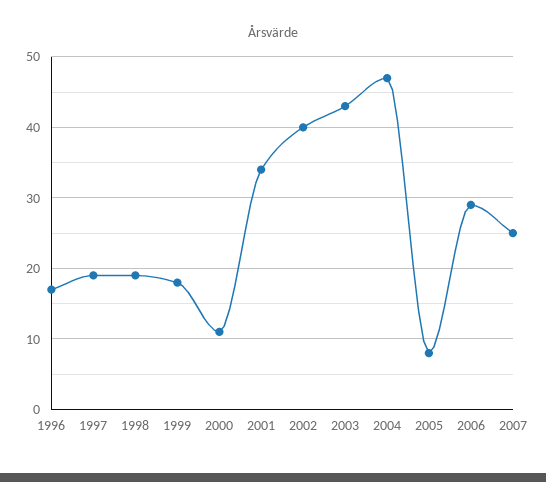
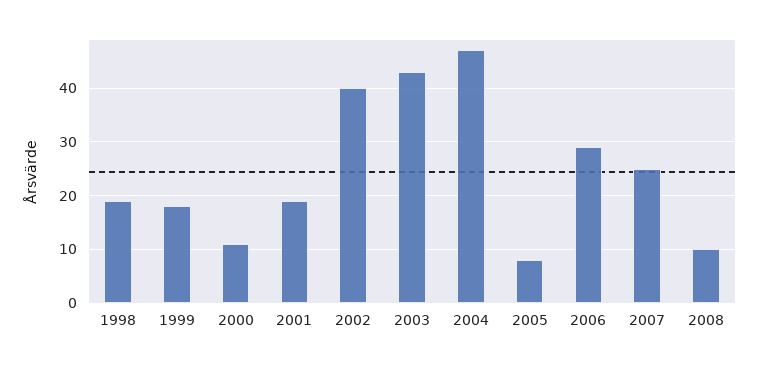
1996: 17 -> none
1997: 19 -> none
2001: 34 -> 20
2008: none -> 10

